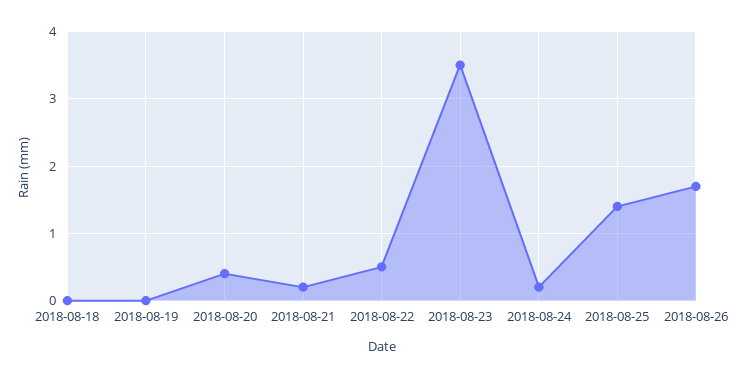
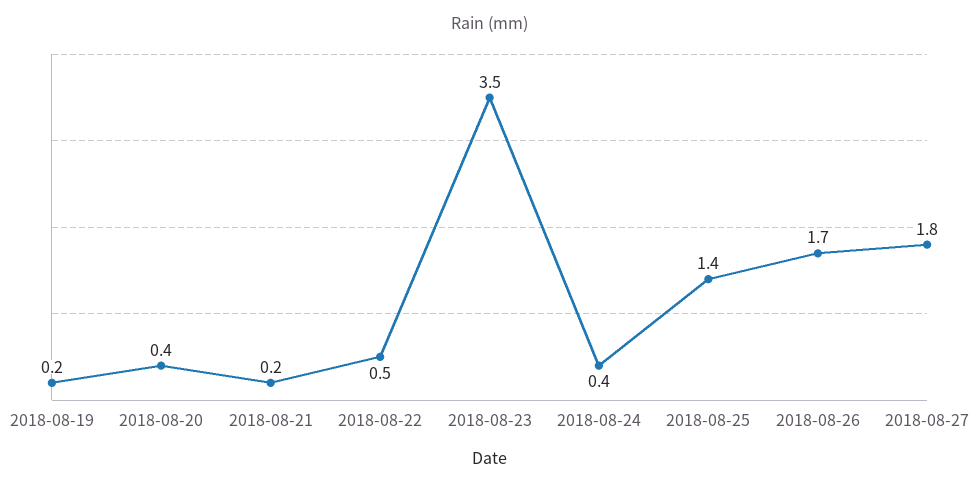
2018-08-18: 0 -> none
2018-08-19: 0 -> 0.2
2018-08-24: 0.2 -> 0.4
2018-08-27: none -> 1.8

